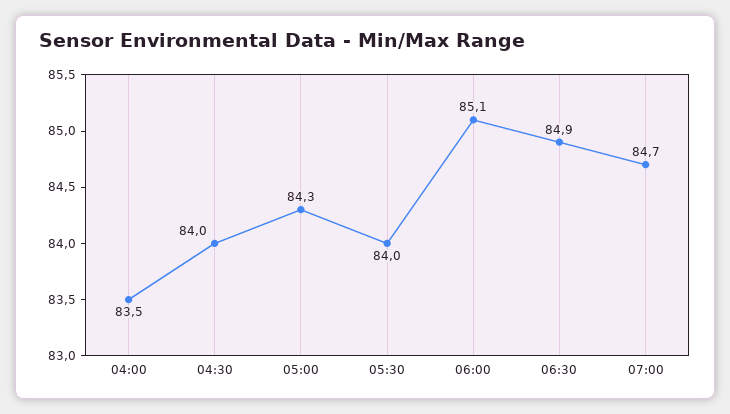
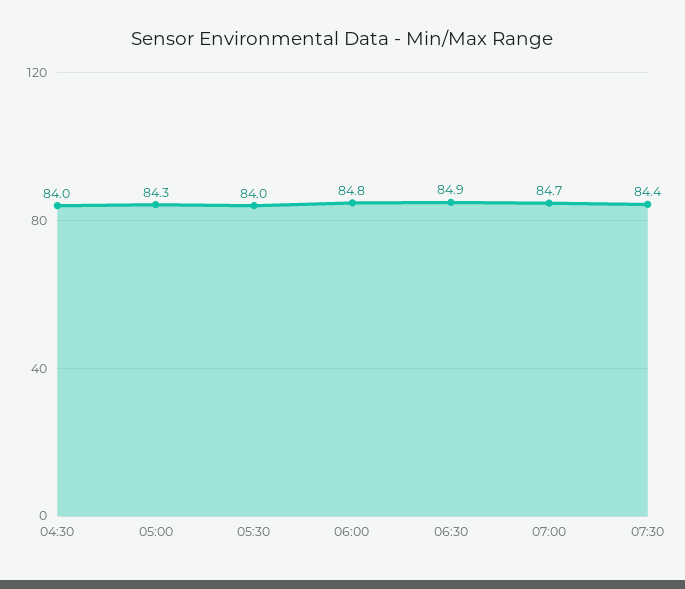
04:00: 83.5 -> none
06:00: 85.1 -> 84.8
07:30: none -> 84.4

